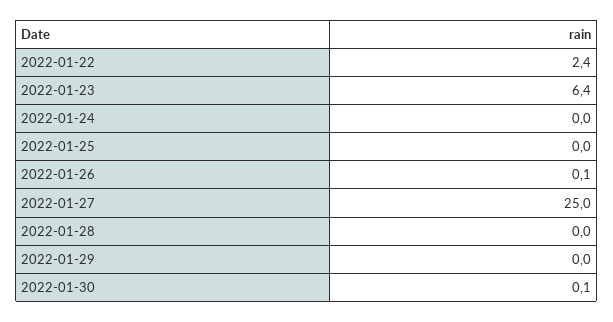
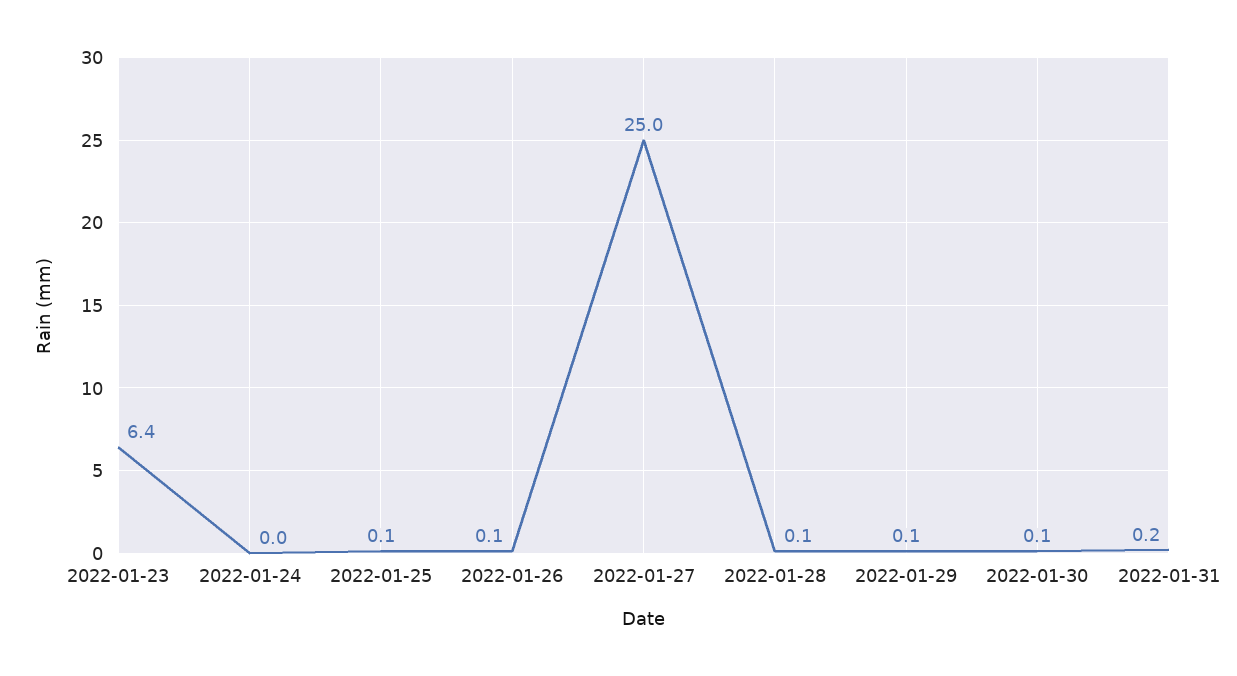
2022-01-22: 2.4 -> none
2022-01-25: 0 -> 0.1
2022-01-28: 0 -> 0.1
2022-01-29: 0 -> 0.1
2022-01-31: none -> 0.2

